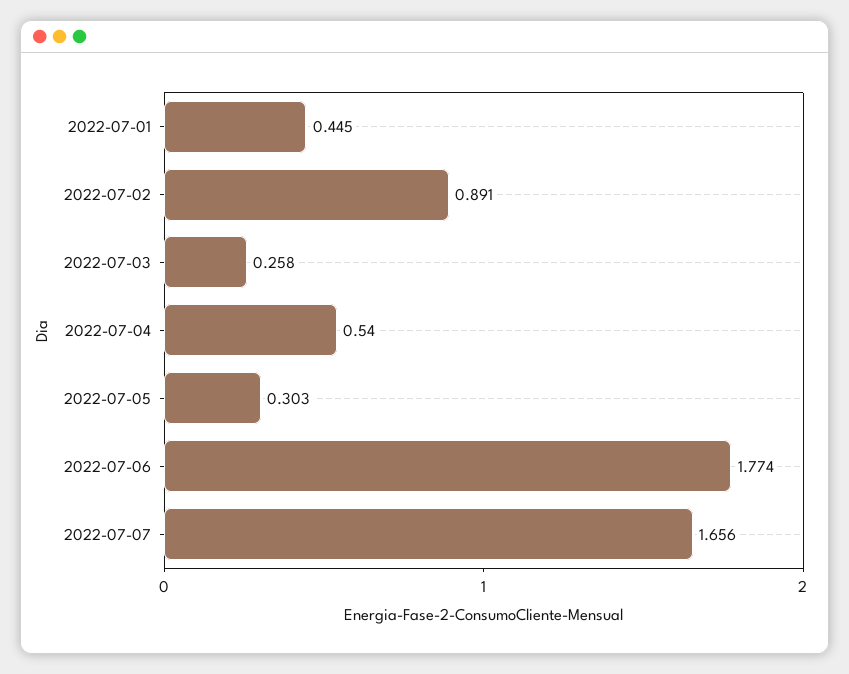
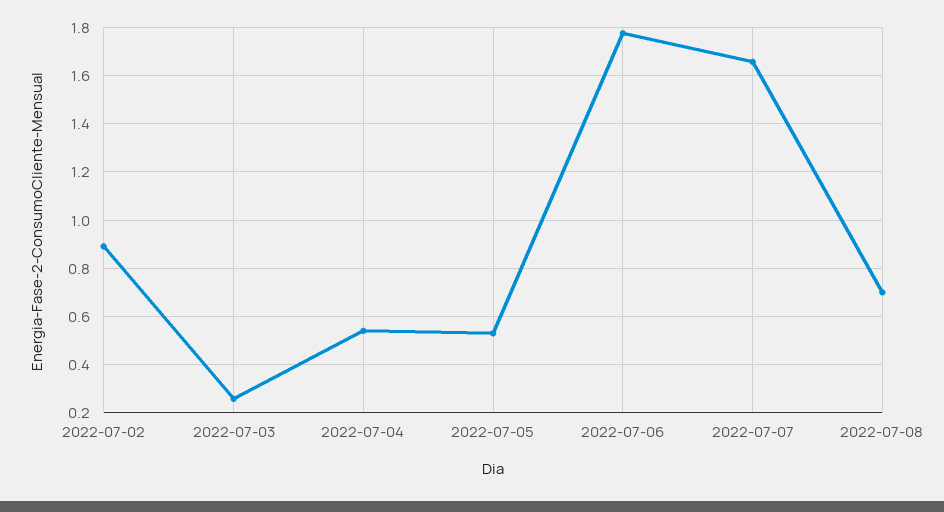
2022-07-01: 0.445 -> none
2022-07-05: 0.303 -> 0.525
2022-07-08: none -> 0.7

